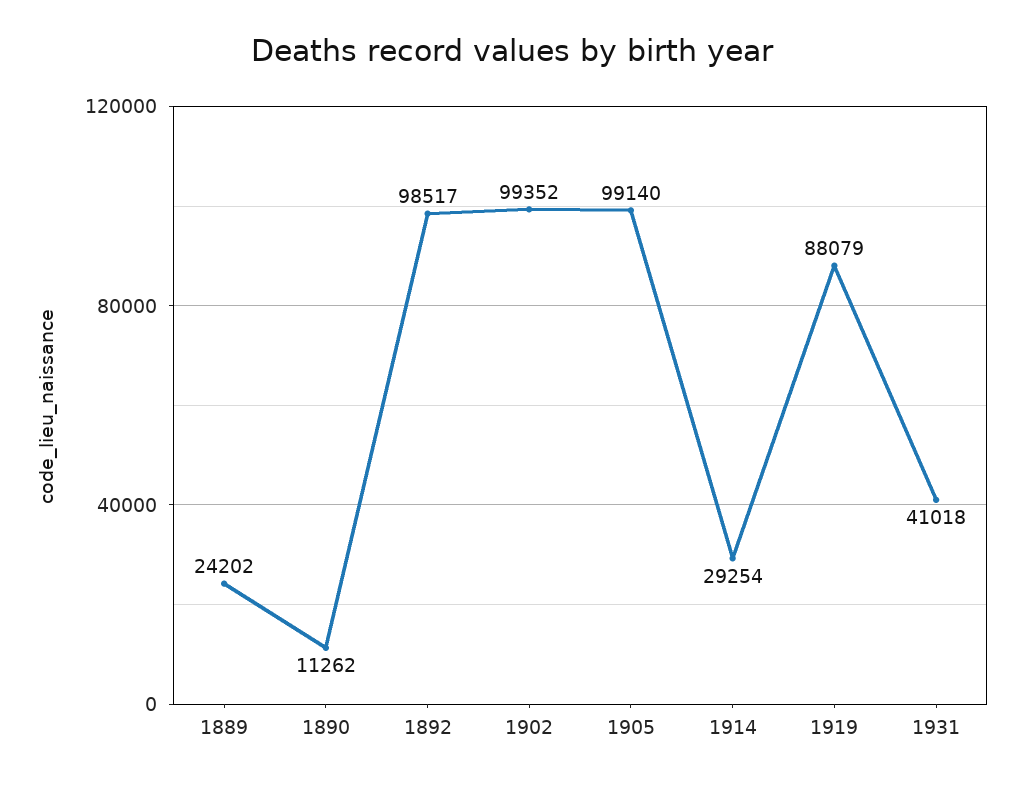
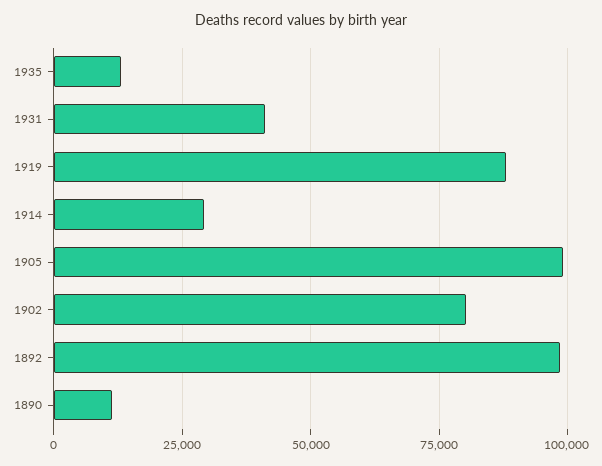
1889: 24202 -> none
1902: 99352 -> 80000
1935: none -> 12500

